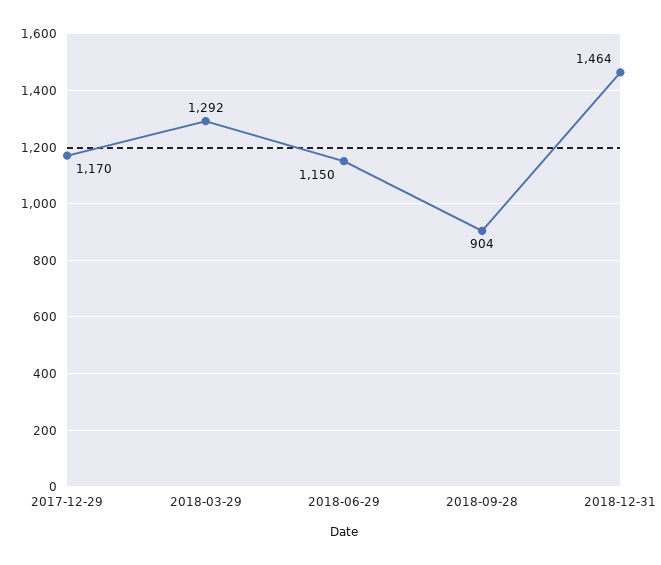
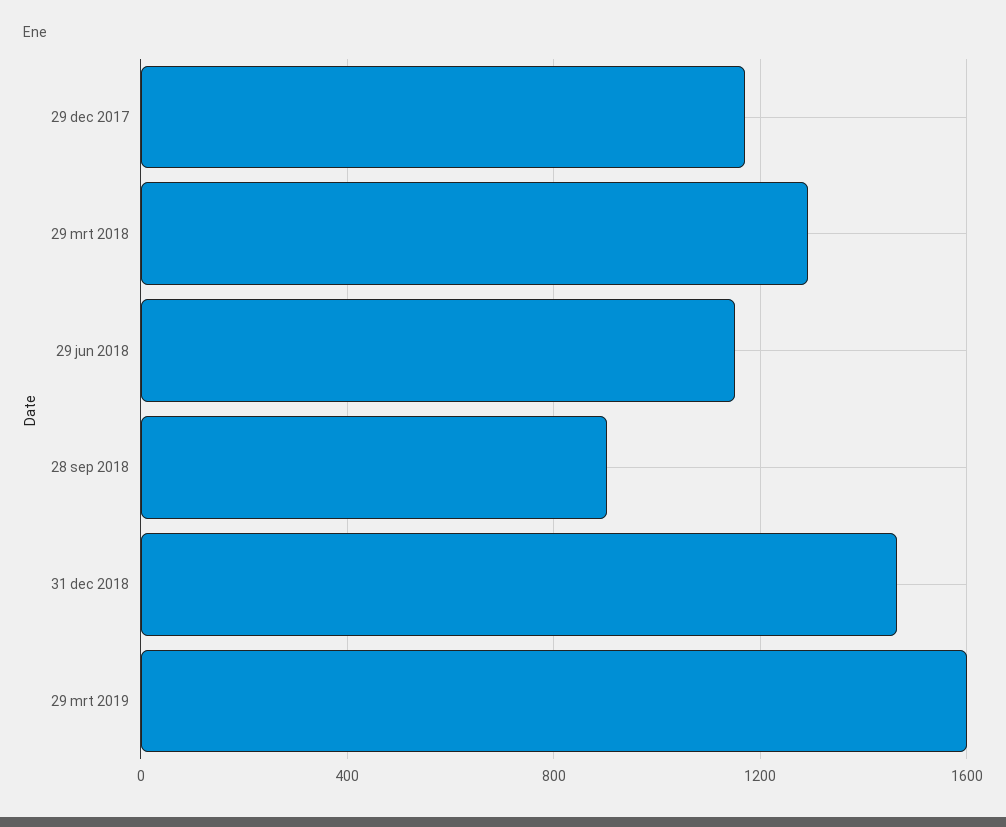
29 mrt 2019: none -> 1600

